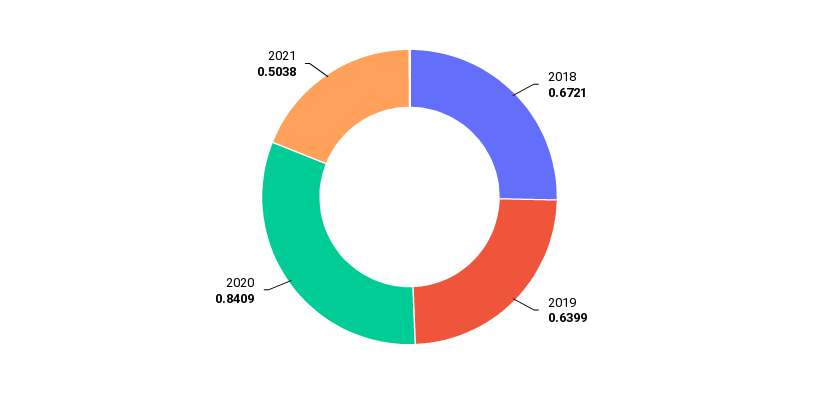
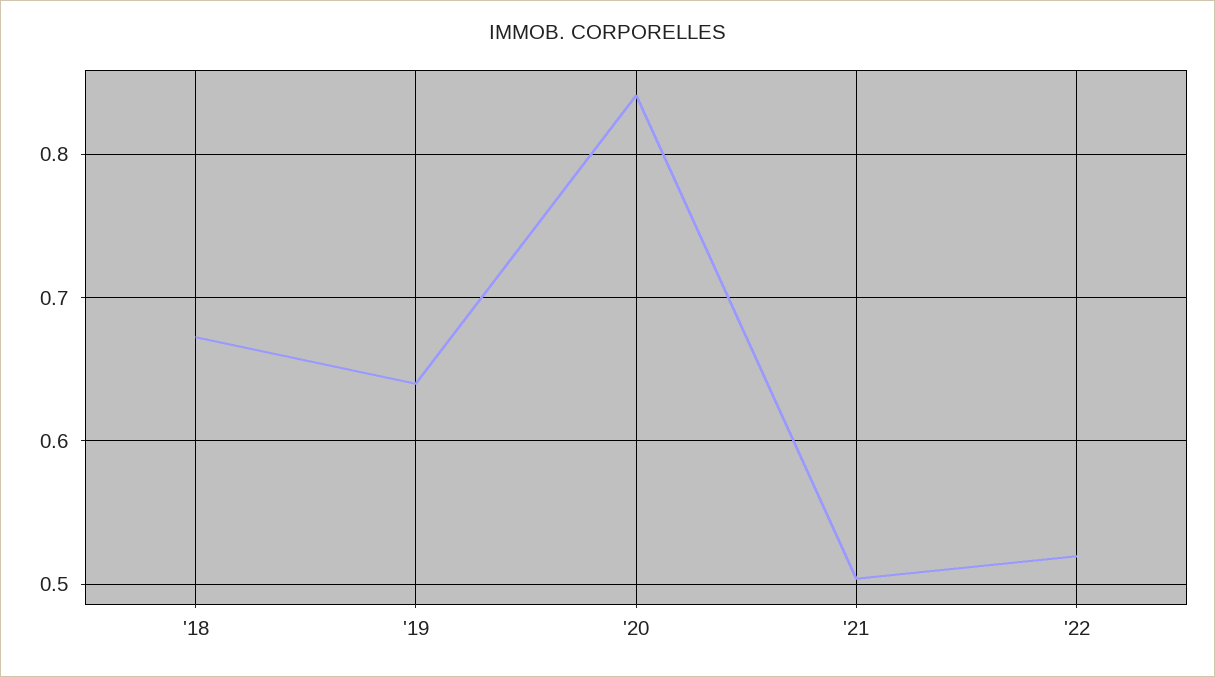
'22: none -> 0.52

